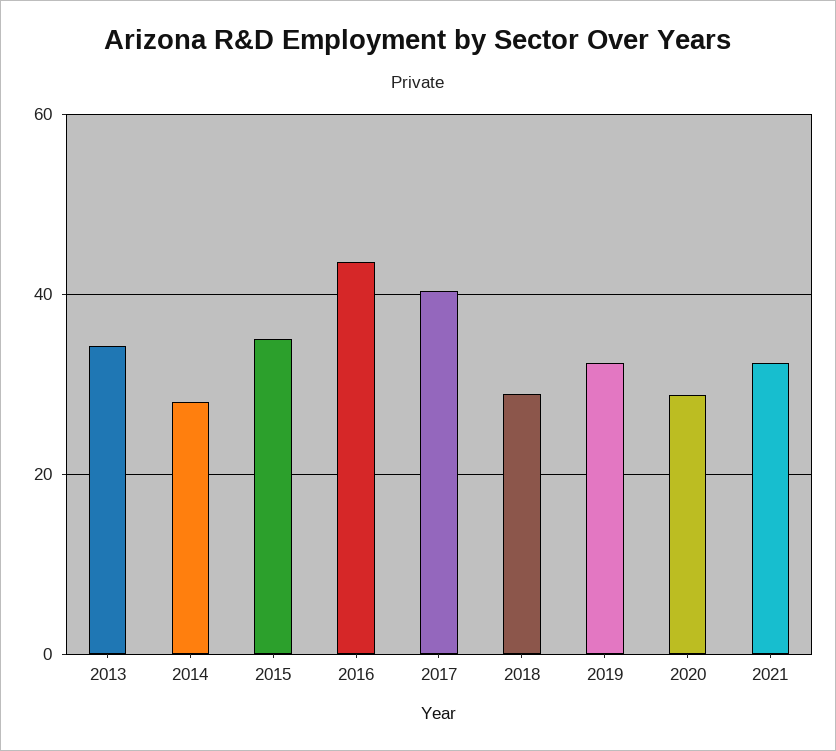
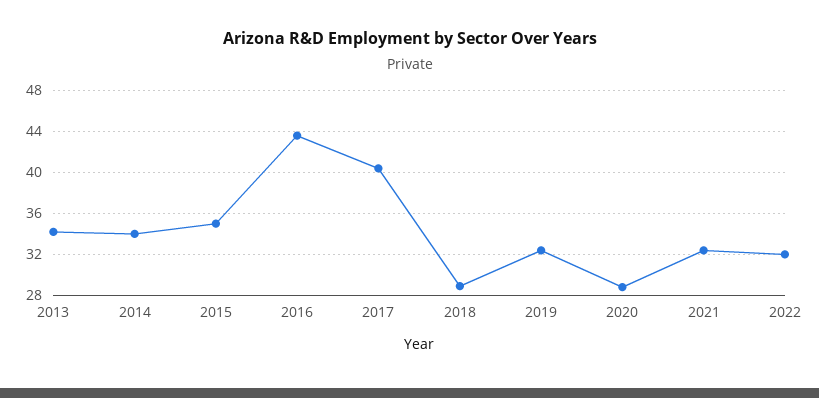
2014: 28 -> 34
2022: none -> 32

